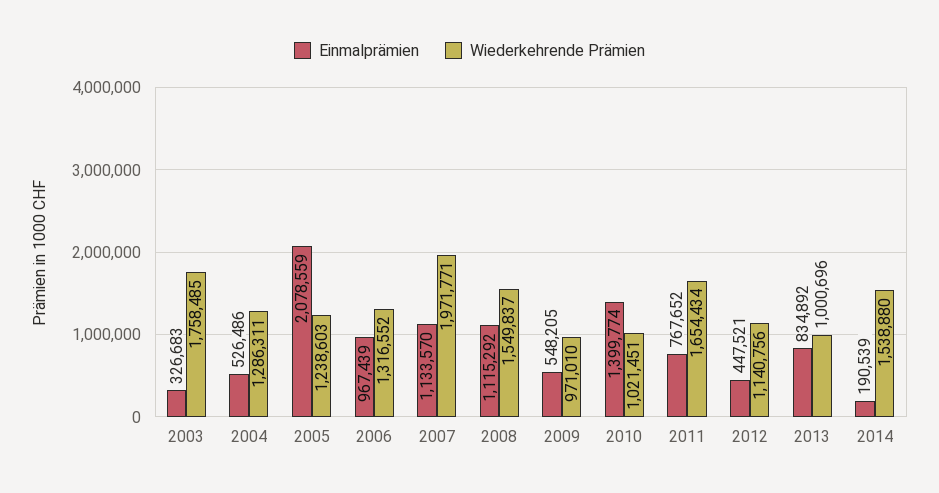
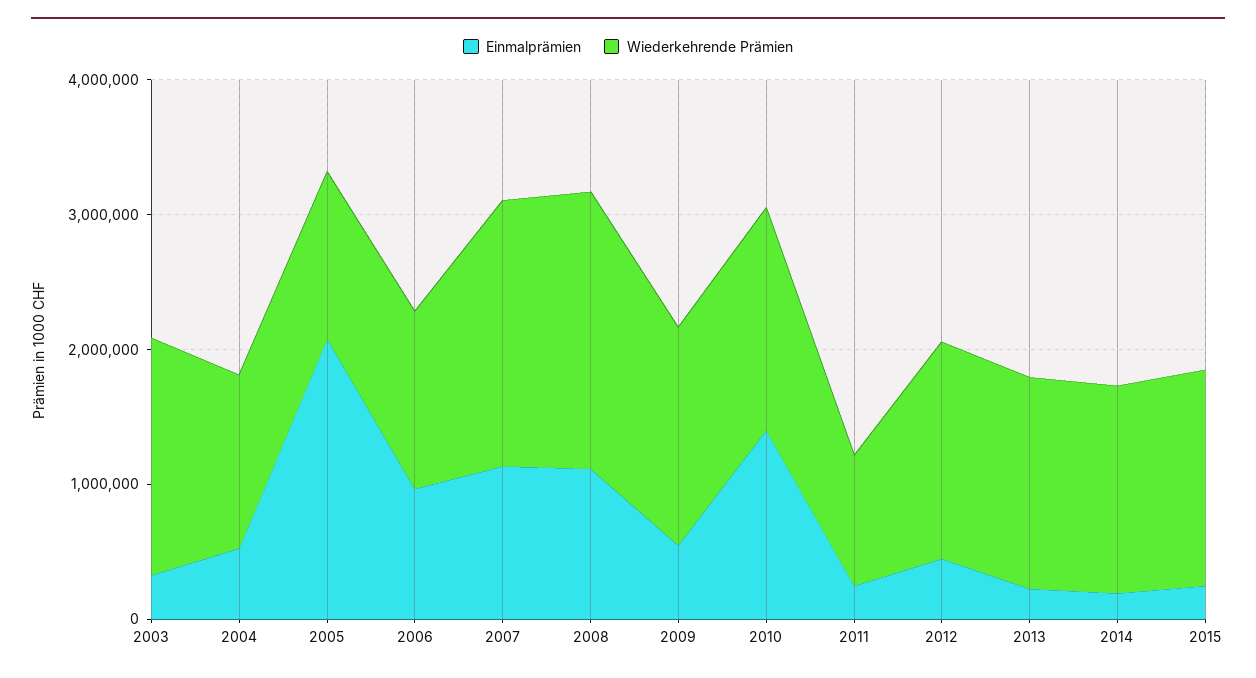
Wiederkehrende Prämien, 2008: 1549837 -> 2000000
Wiederkehrende Prämien, 2009: 971010 -> 1600000
Wiederkehrende Prämien, 2010: 1021451 -> 1600000
Einmalprämien, 2011: 767652 -> 200000
Wiederkehrende Prämien, 2011: 1654434 -> 1000000
Wiederkehrende Prämien, 2012: 1140756 -> 1600000
Einmalprämien, 2013: 834892 -> 200000
Wiederkehrende Prämien, 2013: 1000696 -> 1600000
Einmalprämien, 2015: none -> 200000
Wiederkehrende Prämien, 2015: none -> 1600000

